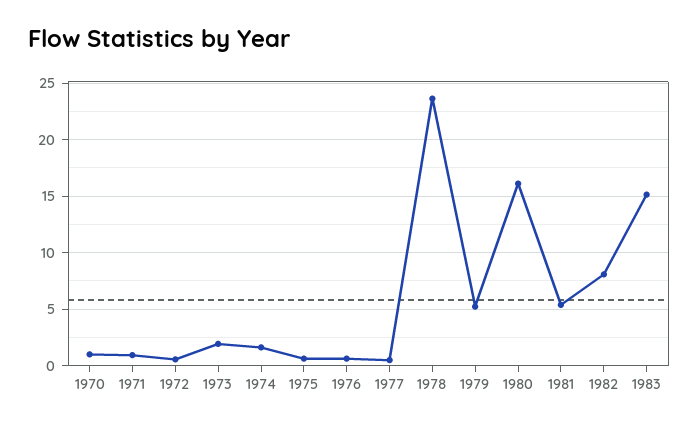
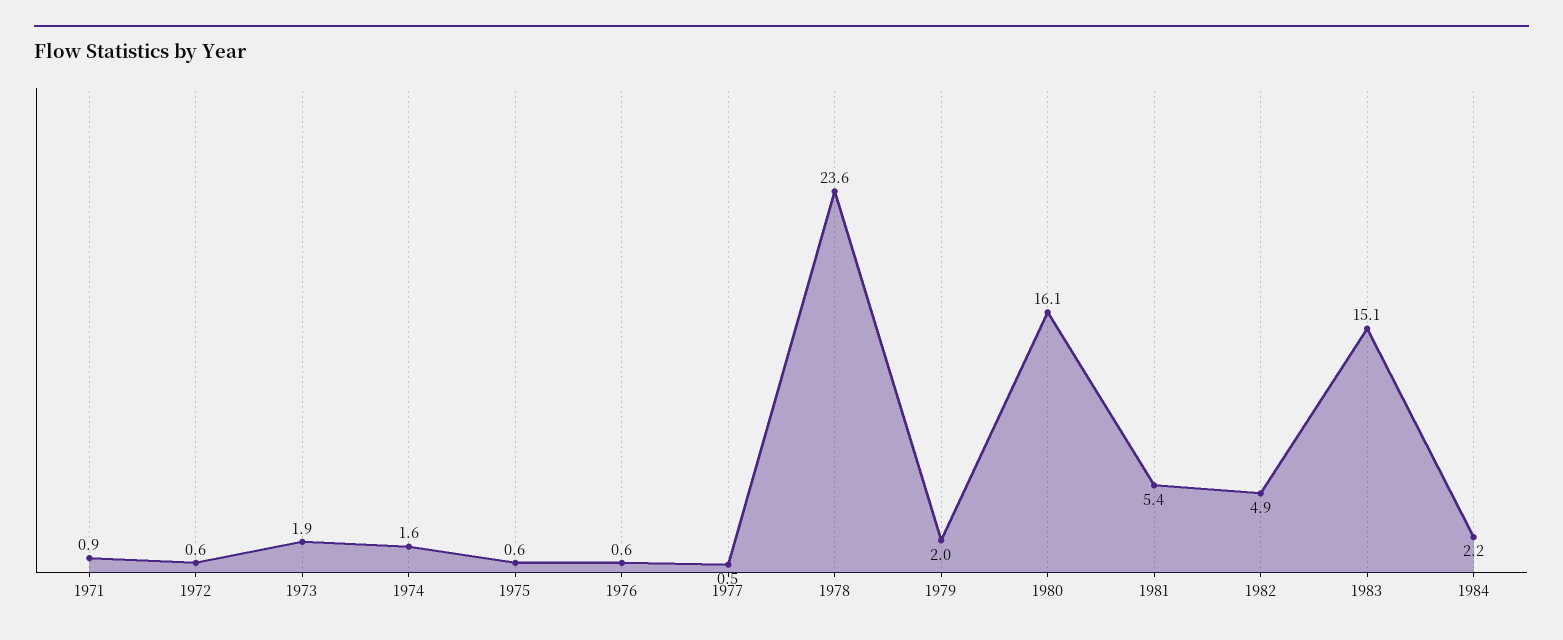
1970: 1 -> none
1979: 5 -> 2
1982: 8 -> 4.9
1984: none -> 2.2

